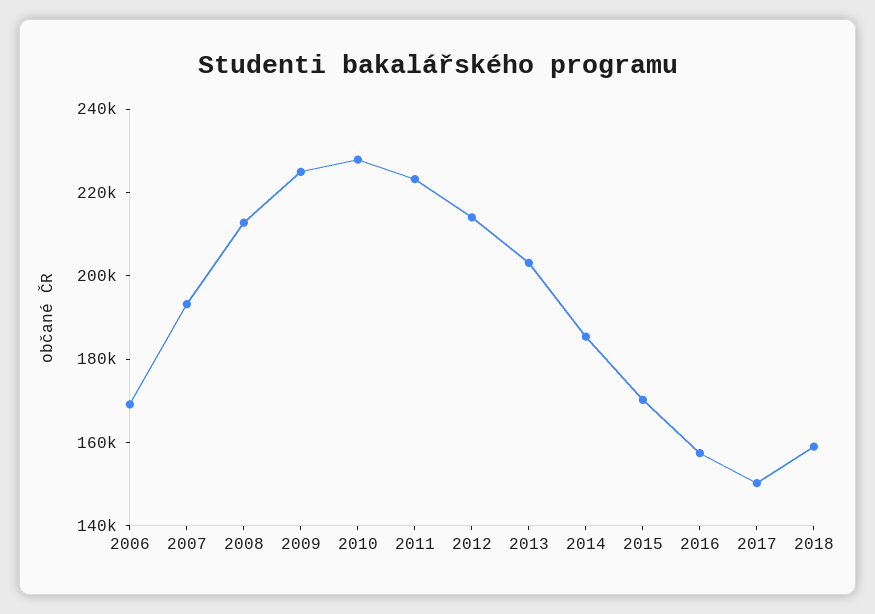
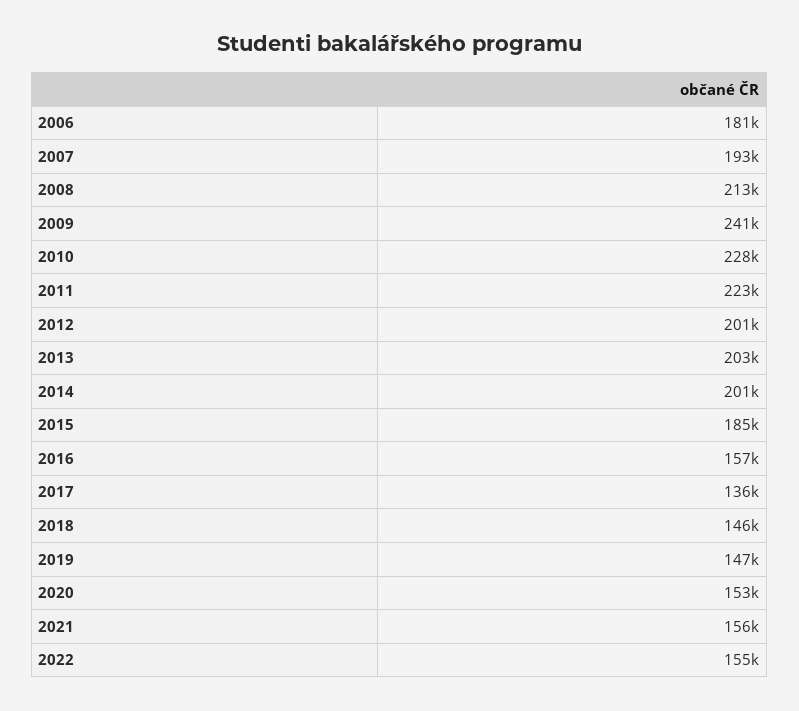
2006: 170000 -> 181000
2009: 225000 -> 241000
2012: 215000 -> 201000
2014: 185000 -> 201000
2015: 170000 -> 185000
2017: 150000 -> 136000
2018: 160000 -> 146000
2019: none -> 147000
2020: none -> 153000
2021: none -> 156000
2022: none -> 155000

